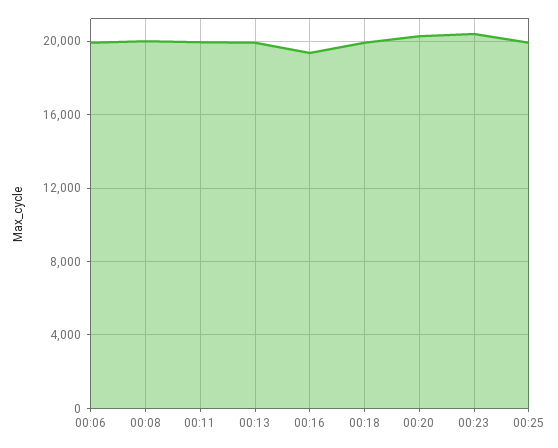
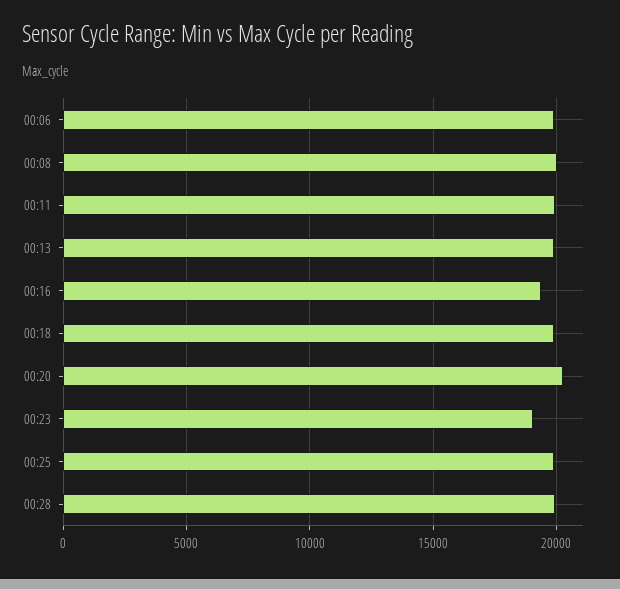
00:23: 20500 -> 19000
00:28: none -> 20000

